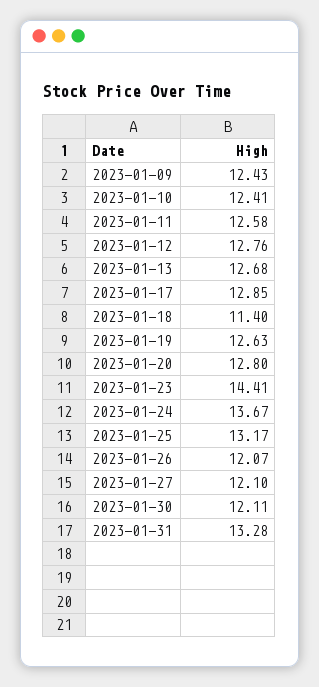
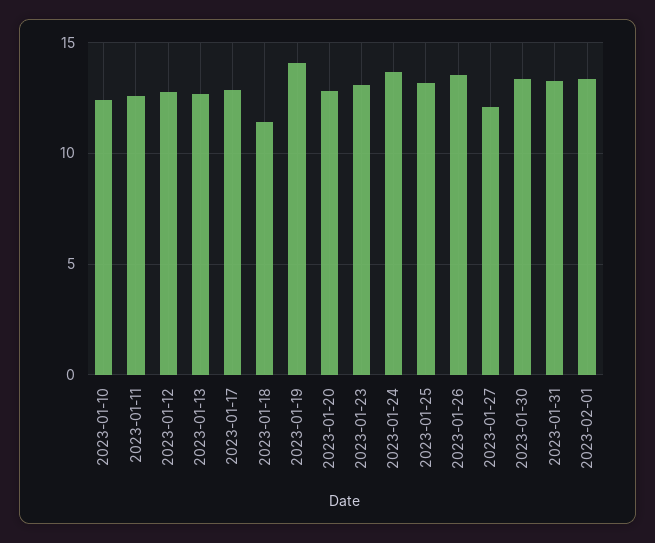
2023-01-09: 12.43 -> none
2023-01-19: 12.63 -> 14
2023-01-23: 14.41 -> 13
2023-01-26: 12.07 -> 13.5
2023-01-30: 12.11 -> 13.5
2023-02-01: none -> 13.5

